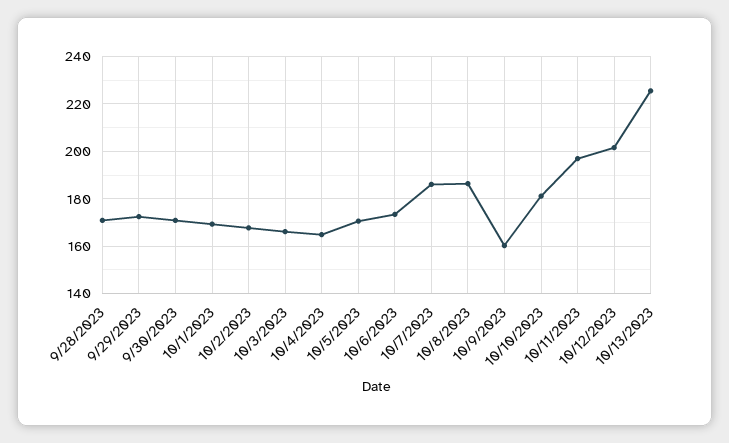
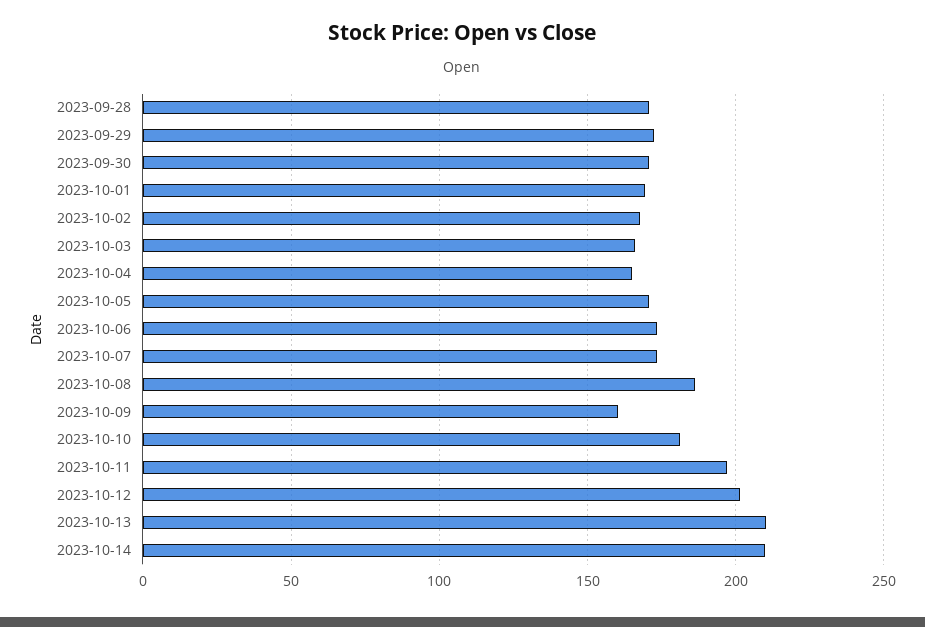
10/7/2023: 185 -> 175
10/13/2023: 225 -> 210
2023-10-14: none -> 210

